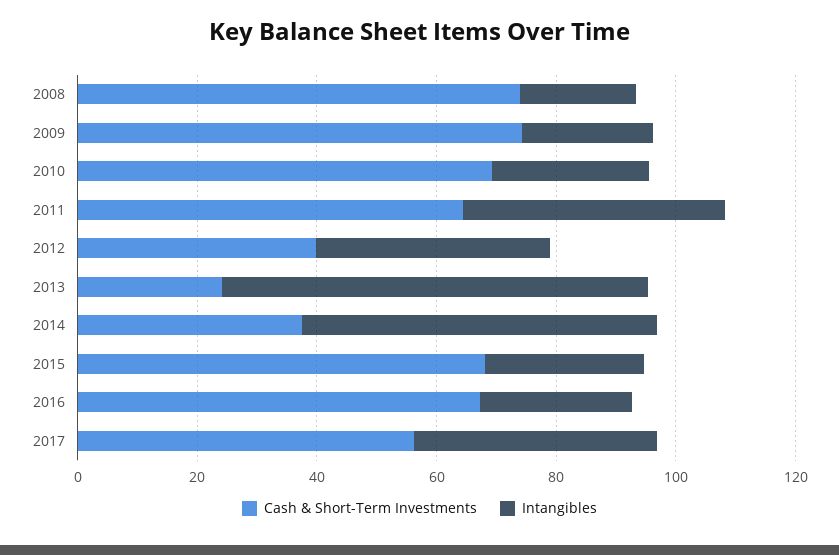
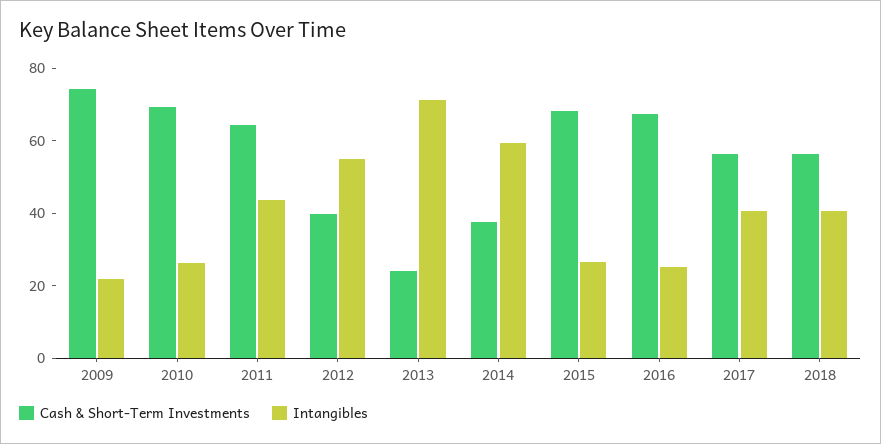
Cash & Short-Term Investments, 2008: 75 -> none
Intangibles, 2008: 20 -> none
Intangibles, 2012: 40 -> 55
Cash & Short-Term Investments, 2018: none -> 55
Intangibles, 2018: none -> 40

